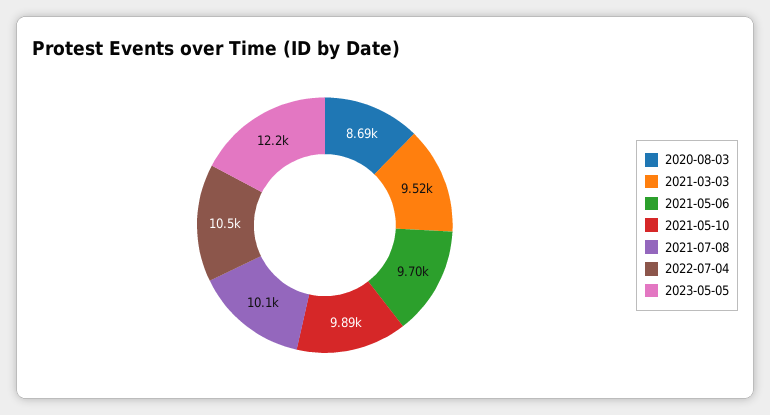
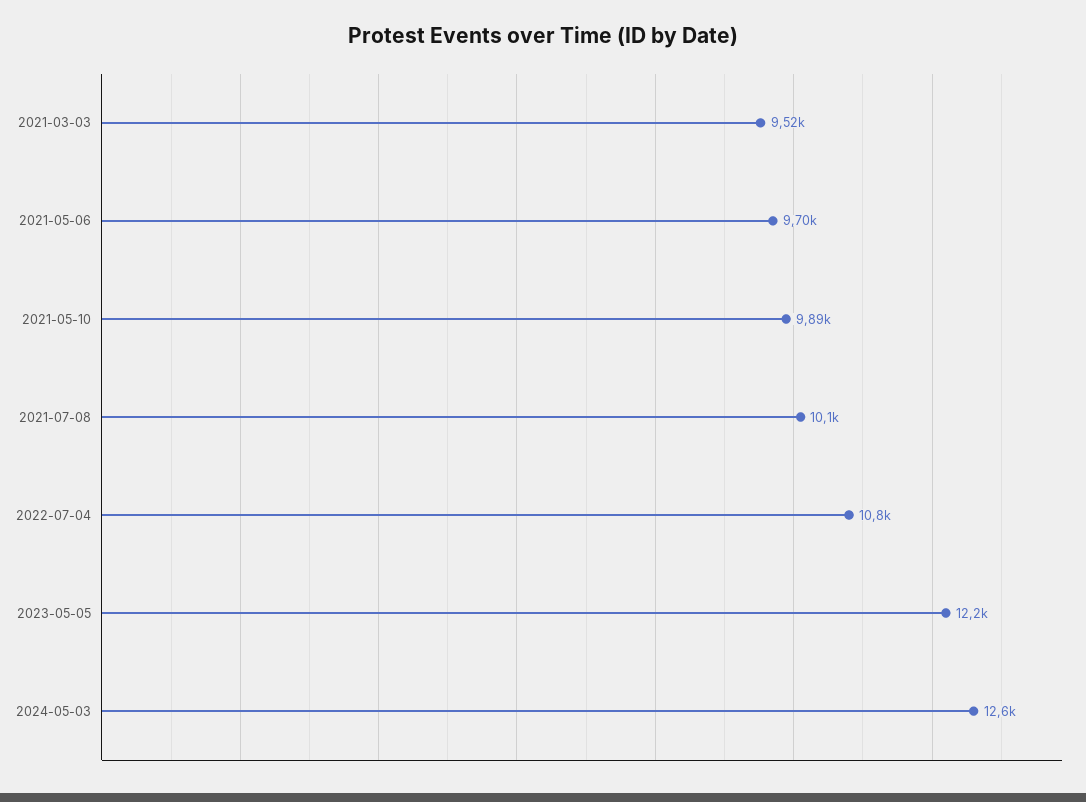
2020-08-03: 8690 -> none
2022-07-04: 10500 -> 10800
2024-05-03: none -> 12600

